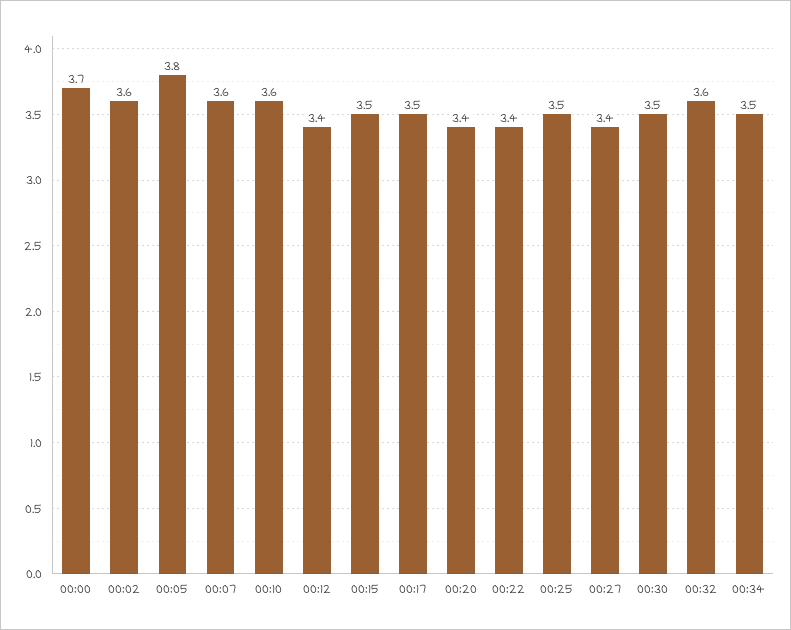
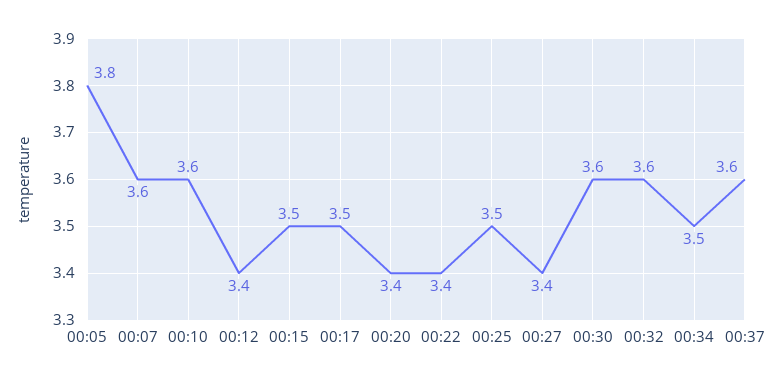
00:00: 3.7 -> none
00:02: 3.6 -> none
00:30: 3.5 -> 3.6
00:37: none -> 3.6

